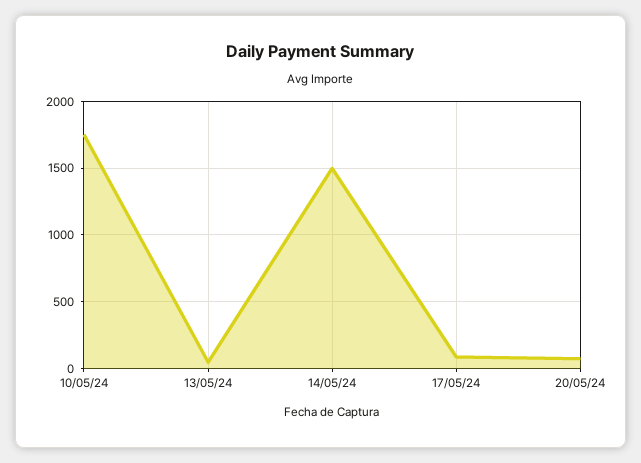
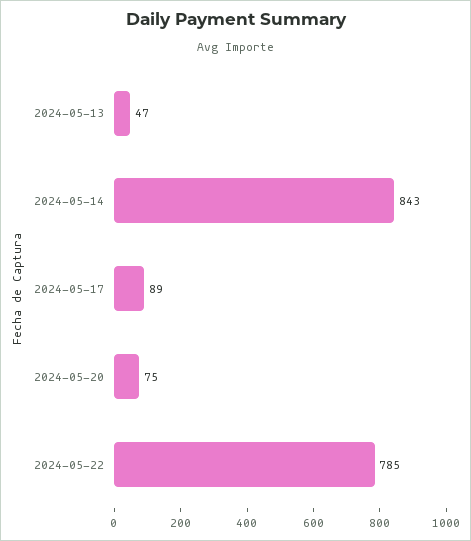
10/05/24: 1750 -> none
14/05/24: 1500 -> 843
2024-05-22: none -> 785

